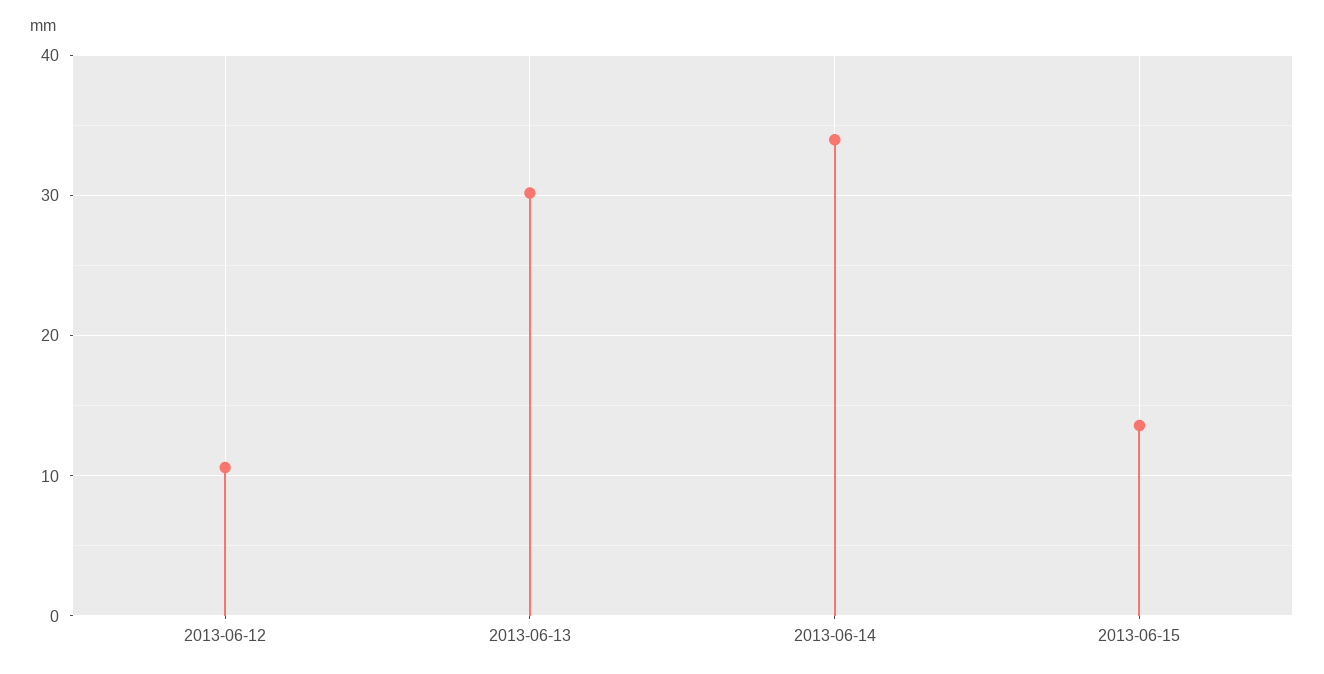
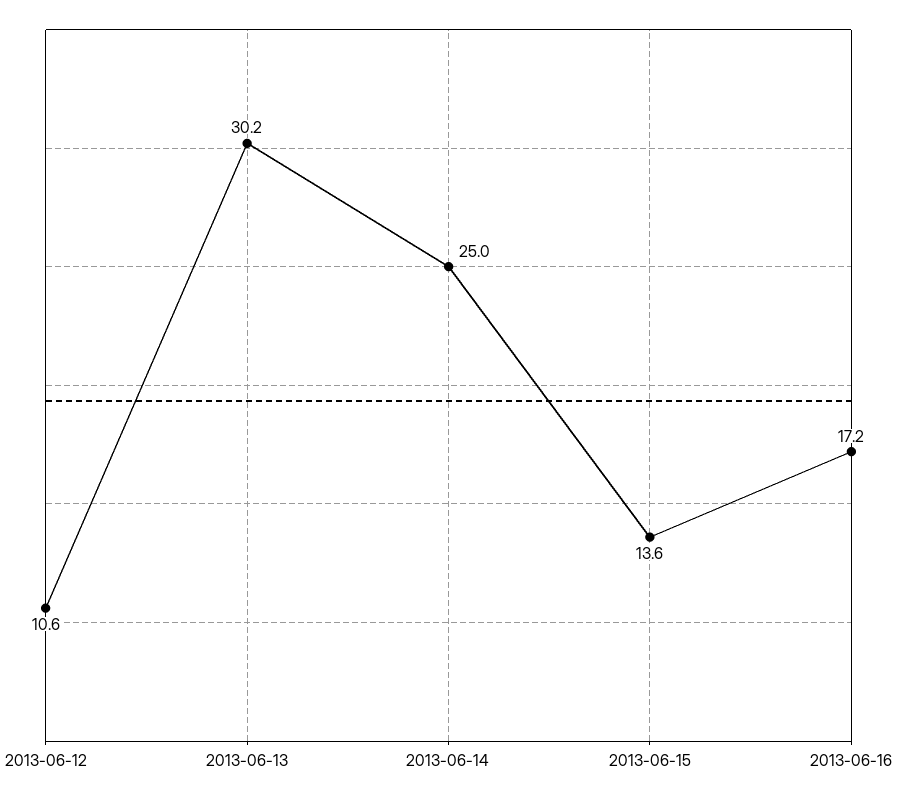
2013-06-14: 34 -> 25
2013-06-16: none -> 17.2

